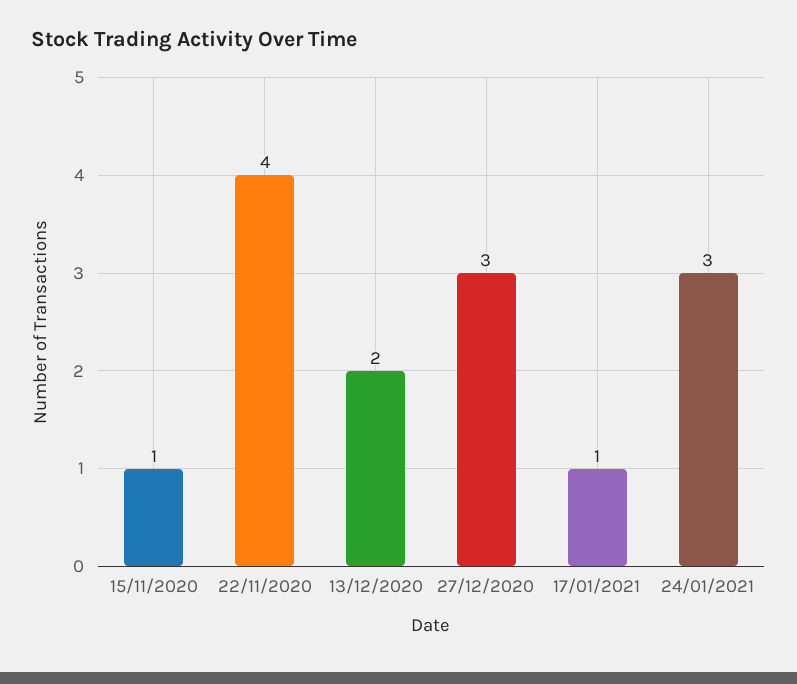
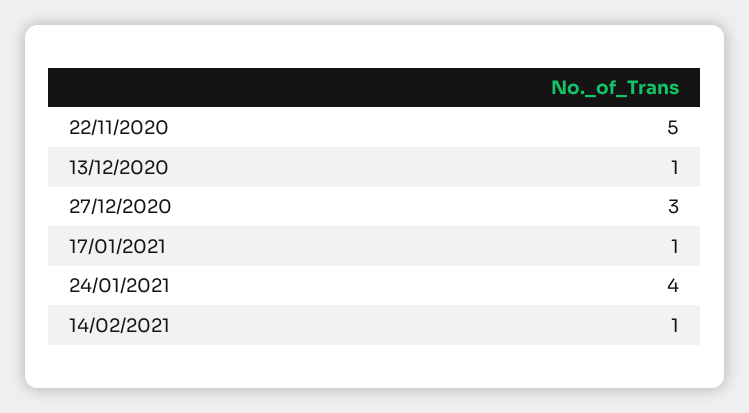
15/11/2020: 1 -> none
22/11/2020: 4 -> 5
13/12/2020: 2 -> 1
24/01/2021: 3 -> 4
14/02/2021: none -> 1

